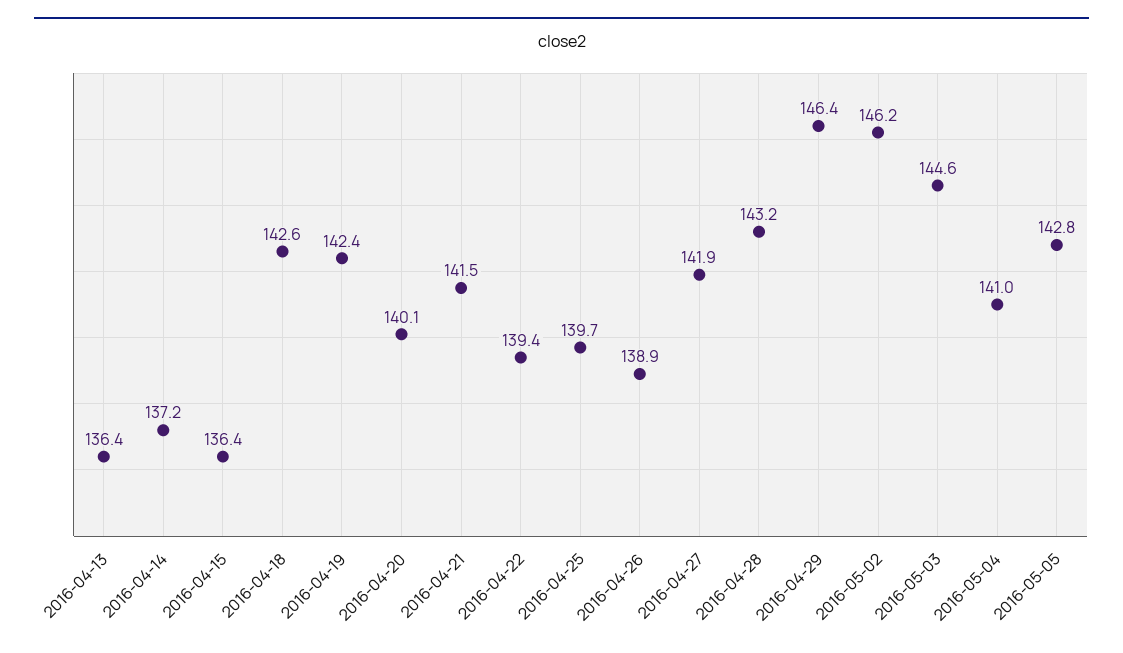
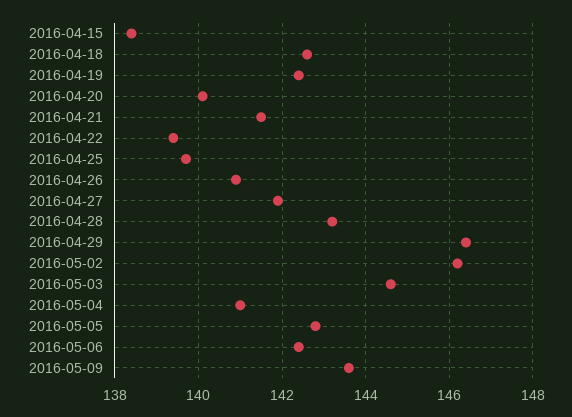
2016-04-13: 136.4 -> none
2016-04-14: 137.2 -> none
2016-04-15: 136.4 -> 138.5
2016-04-26: 138.9 -> 141
2016-05-06: none -> 142.5
2016-05-09: none -> 143.5

